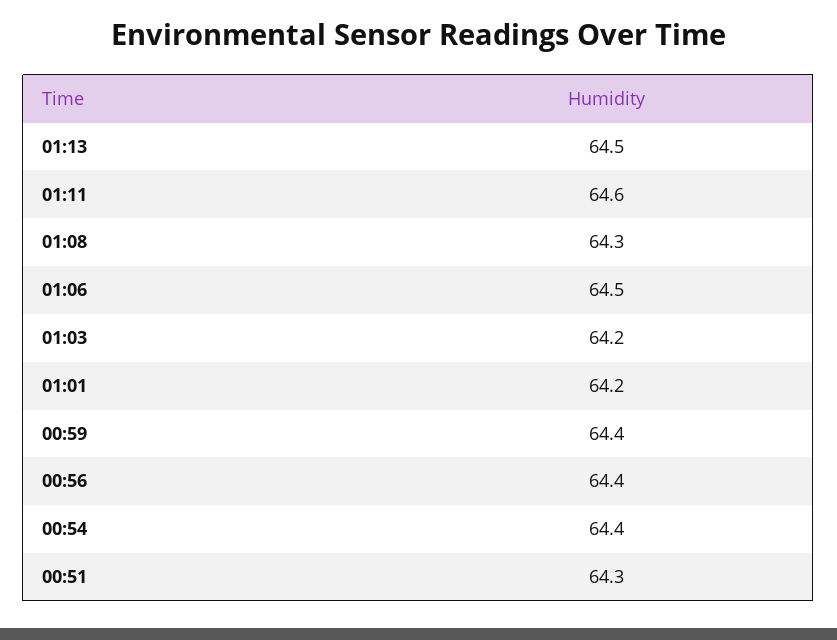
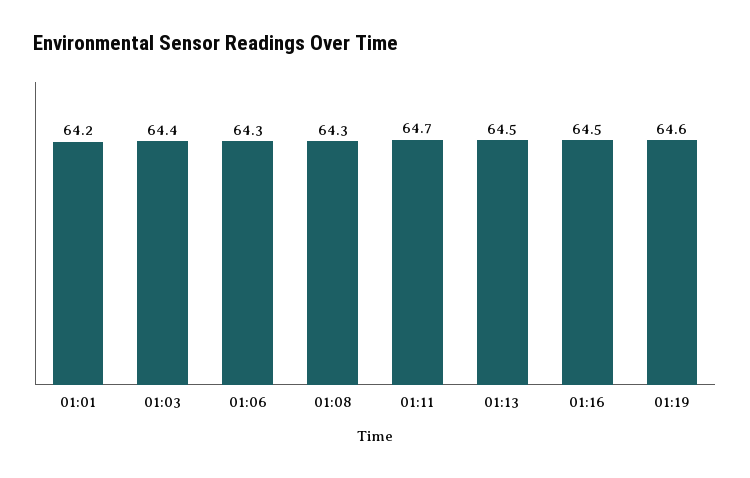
01:11: 64.6 -> 64.7
01:06: 64.5 -> 64.3
01:03: 64.2 -> 64.4
00:59: 64.4 -> none
00:56: 64.4 -> none
00:54: 64.4 -> none
00:51: 64.3 -> none
01:16: none -> 64.5
01:19: none -> 64.6

